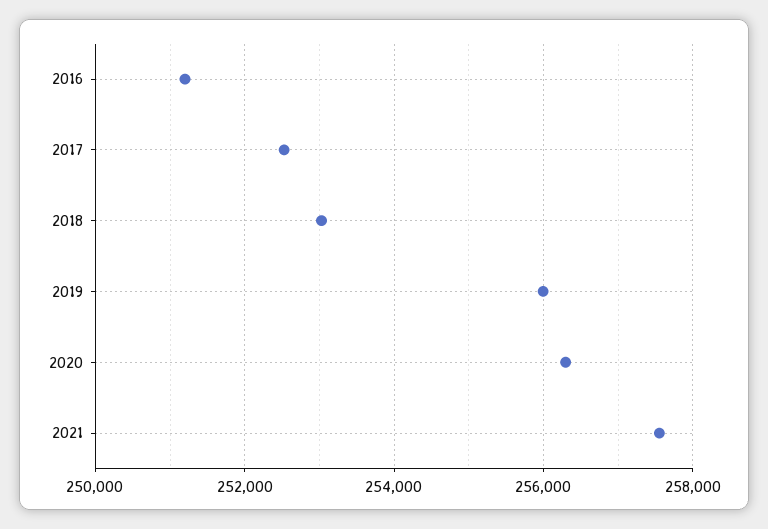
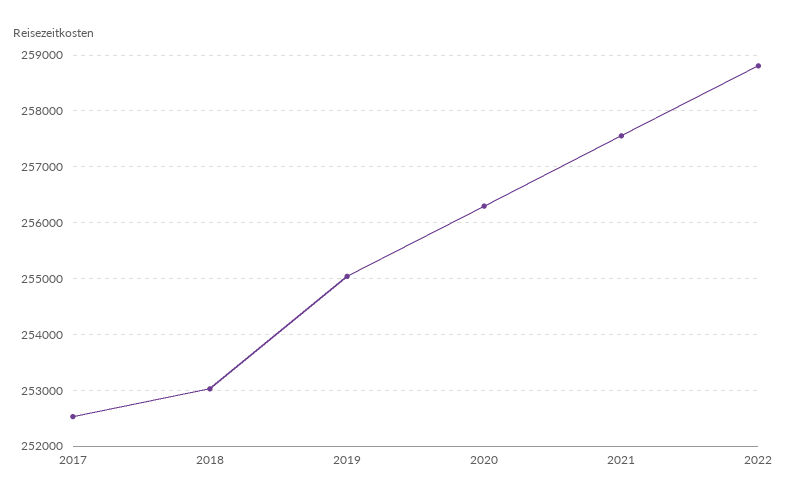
2016: 251200 -> none
2019: 256000 -> 255000
2022: none -> 258800

